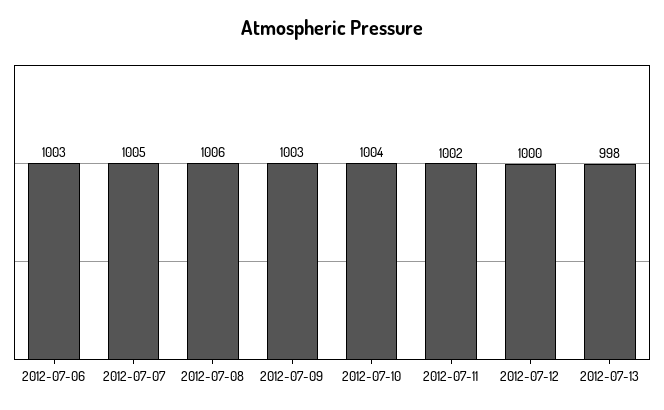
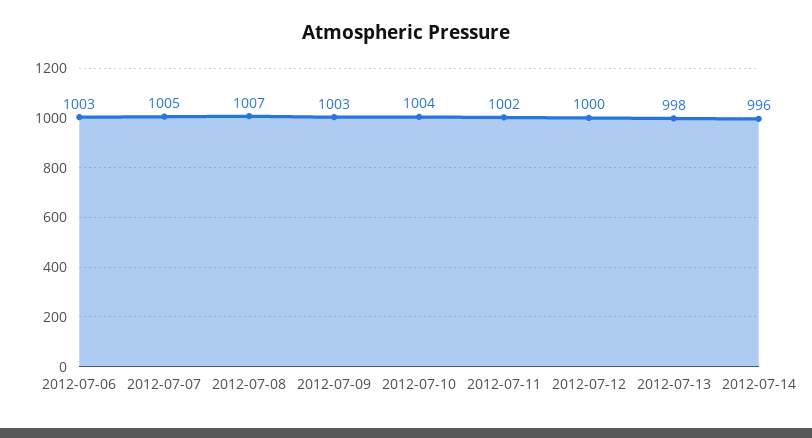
2012-07-08: 1006 -> 1007
2012-07-14: none -> 996

